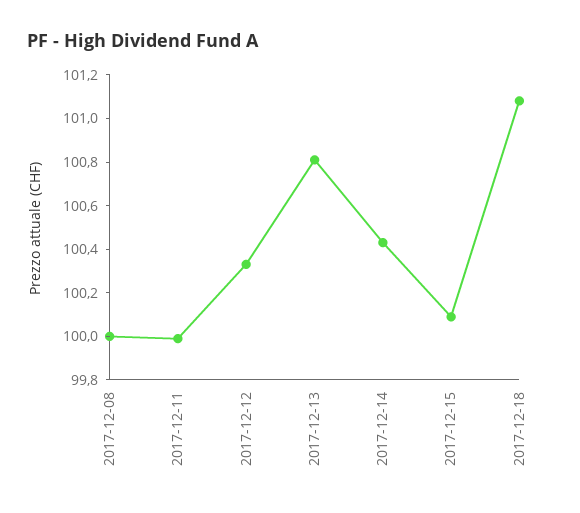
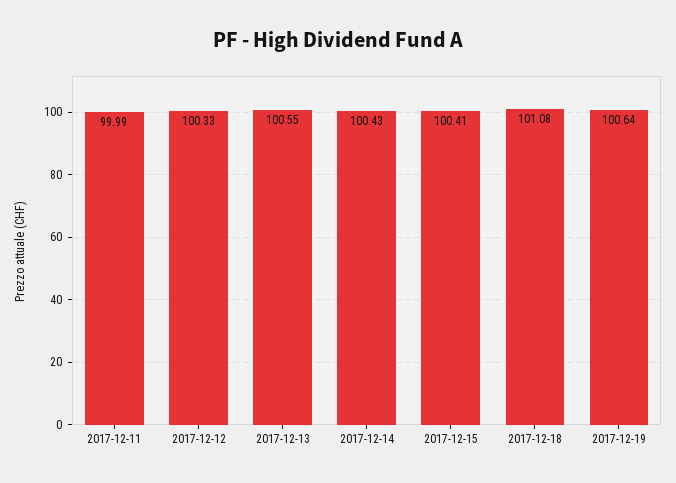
2017-12-08: 100 -> none
2017-12-13: 100.8 -> 100.55
2017-12-15: 100.1 -> 100.41
2017-12-19: none -> 100.64

